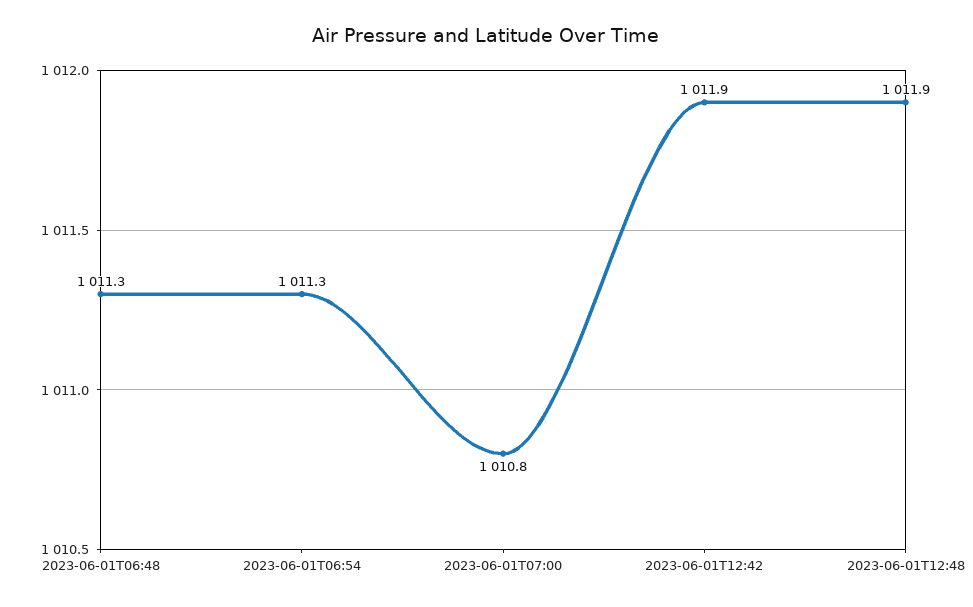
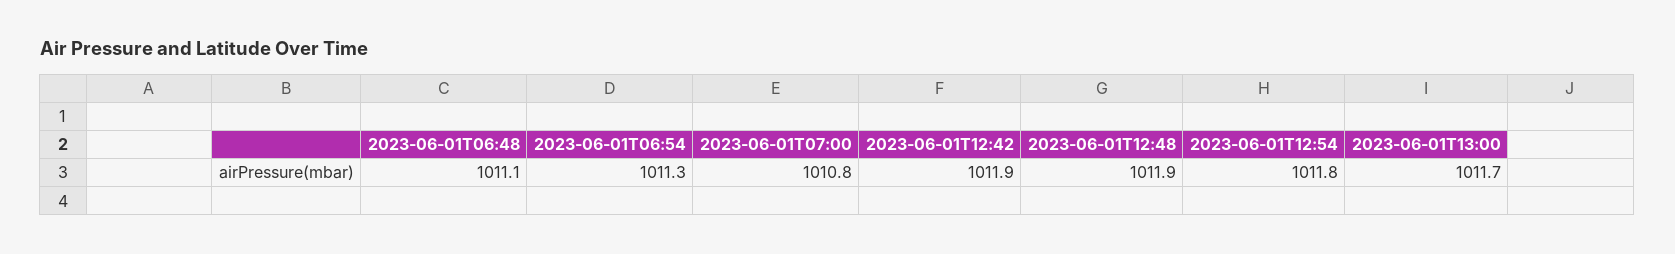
2023-06-01T06:48: 1011.3 -> 1011.1
2023-06-01T12:54: none -> 1011.8
2023-06-01T13:00: none -> 1011.7

